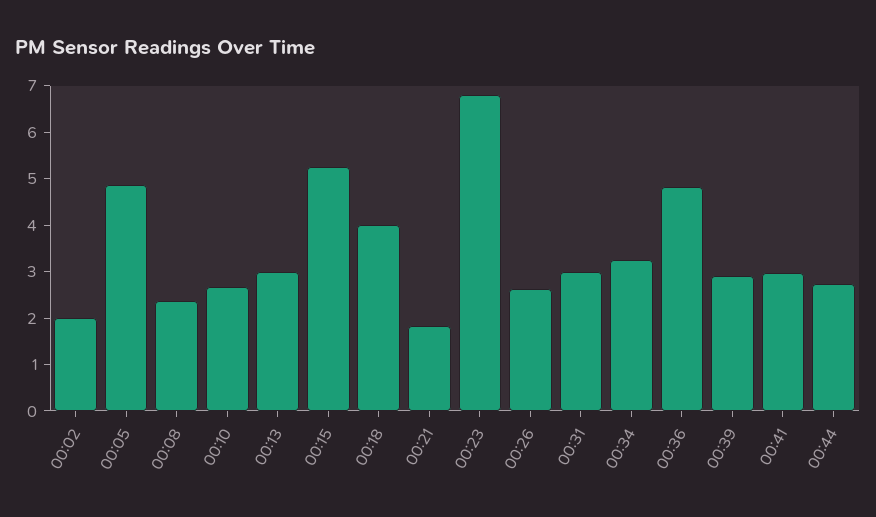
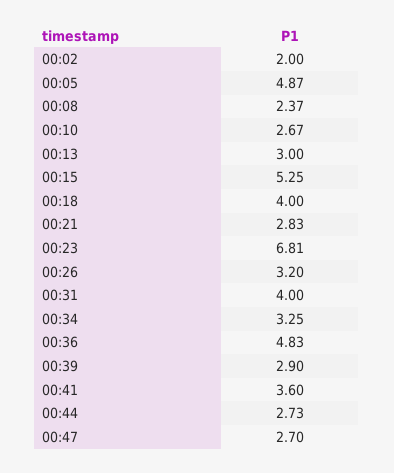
00:21: 1.8 -> 2.83
00:26: 2.6 -> 3.2
00:31: 3 -> 4
00:41: 3 -> 3.6
00:47: none -> 2.7

